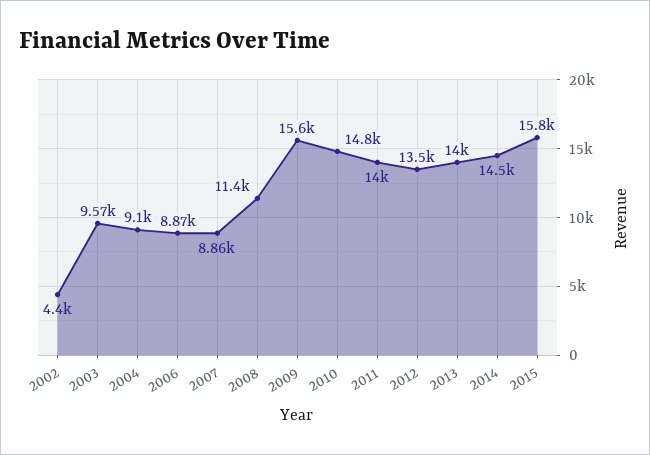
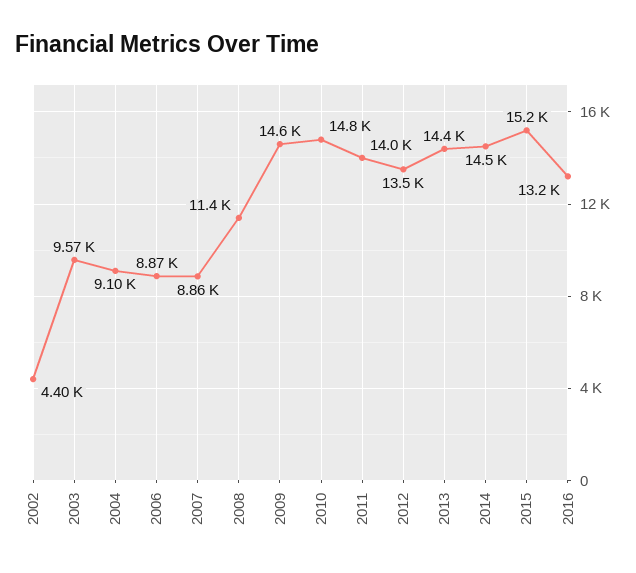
2009: 15600 -> 14600
2013: 14000 -> 14400
2015: 15800 -> 15200
2016: none -> 13200

